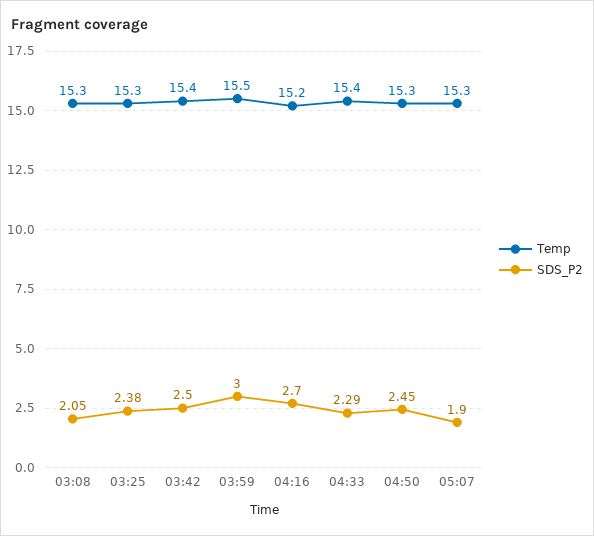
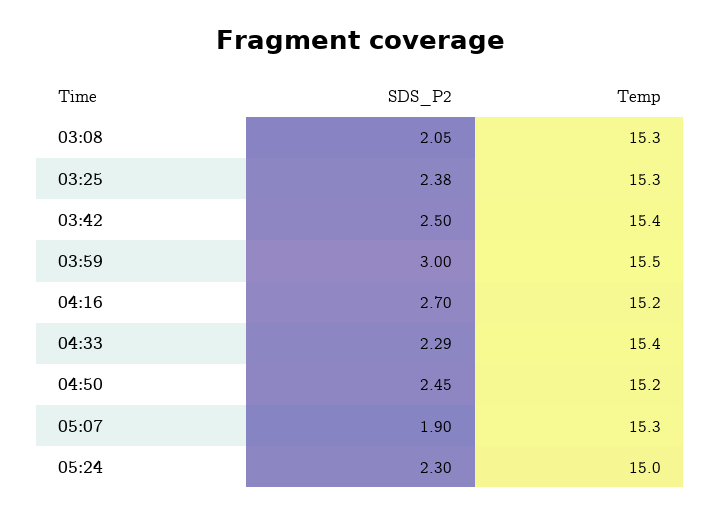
Temp, 04:50: 15.3 -> 15.2
SDS_P2, 05:24: none -> 2.3
Temp, 05:24: none -> 15

